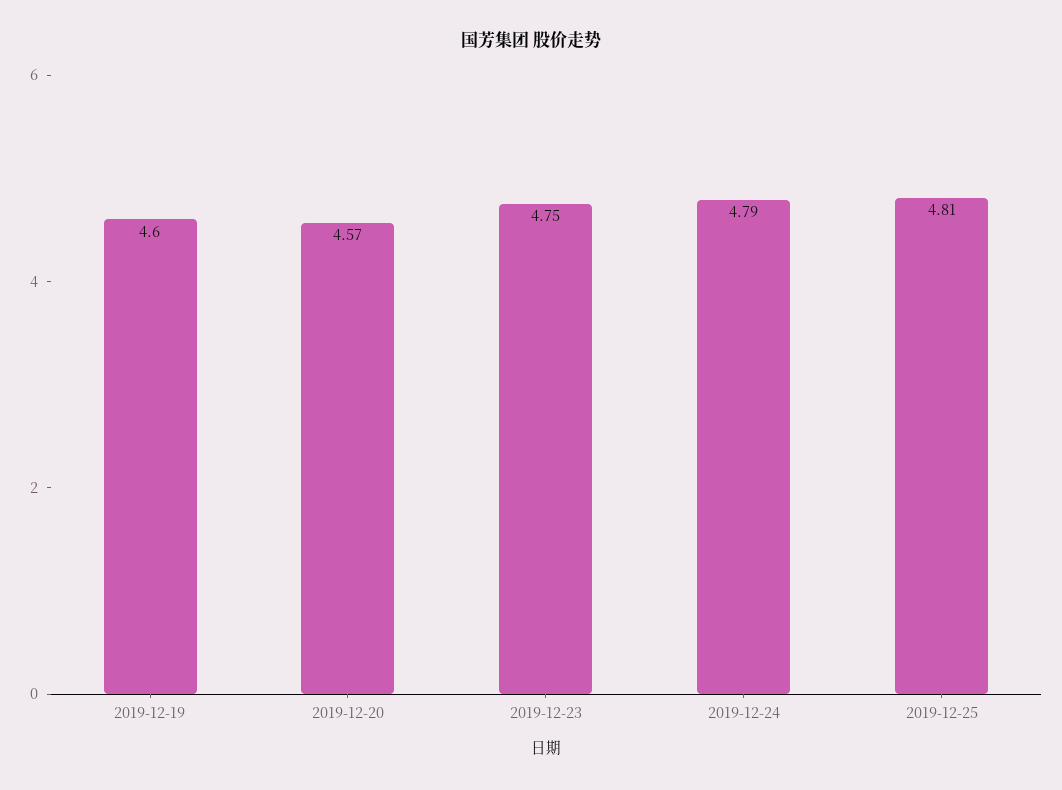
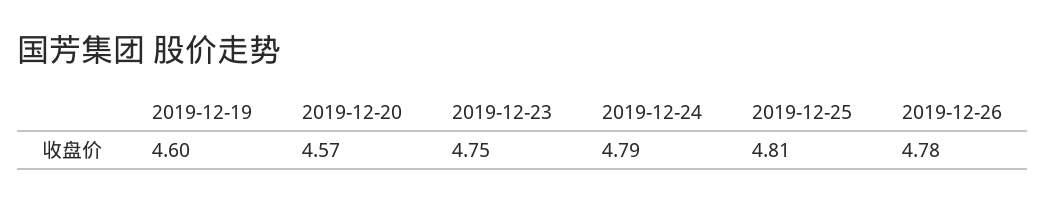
2019-12-26: none -> 4.78

